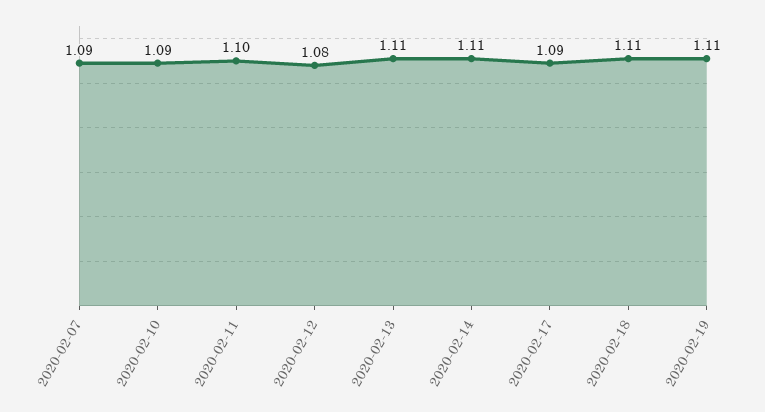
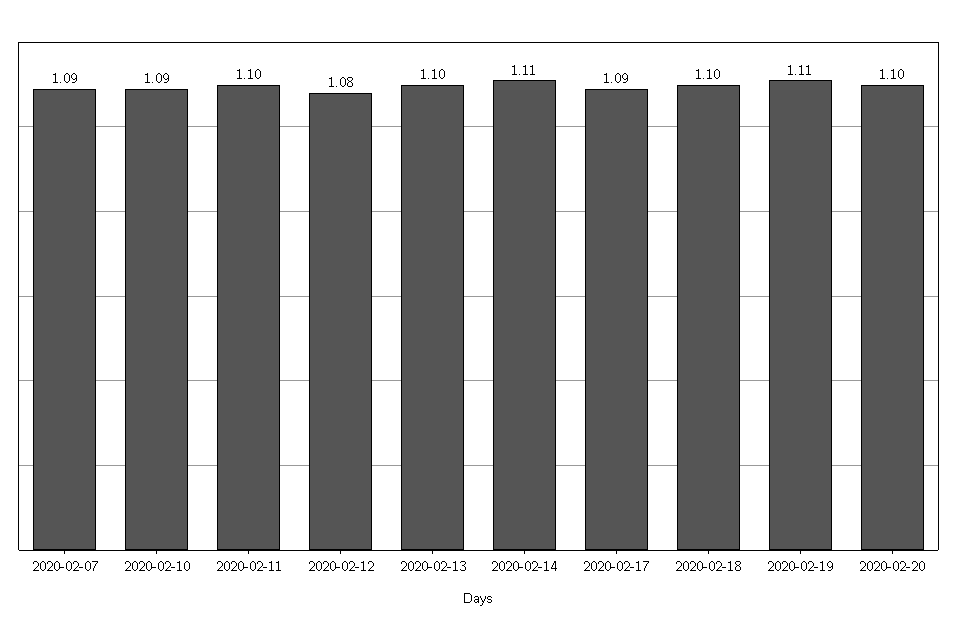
2020-02-13: 1.11 -> 1.1
2020-02-18: 1.11 -> 1.1
2020-02-20: none -> 1.1

